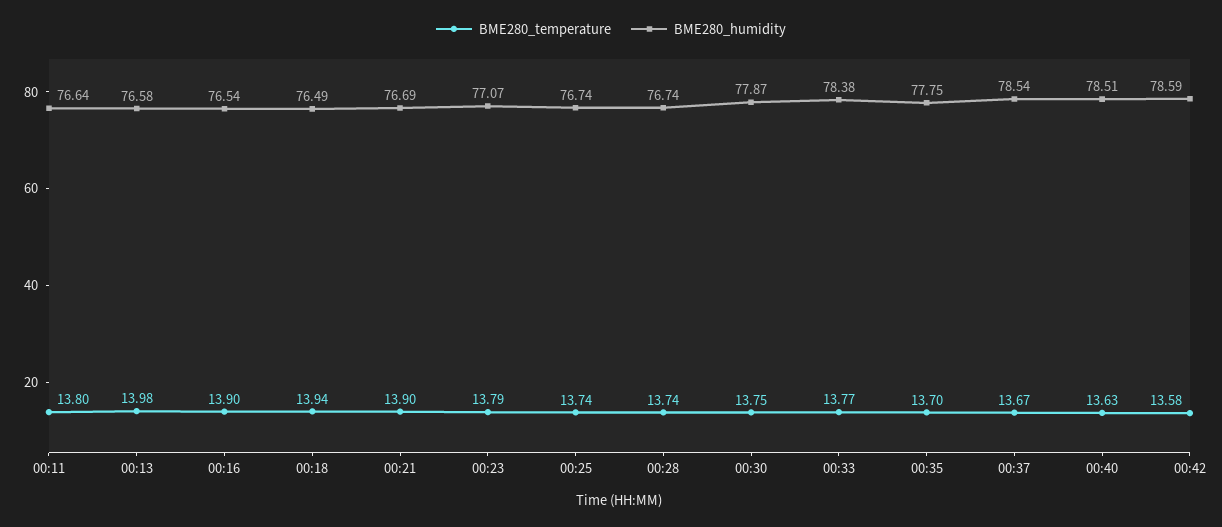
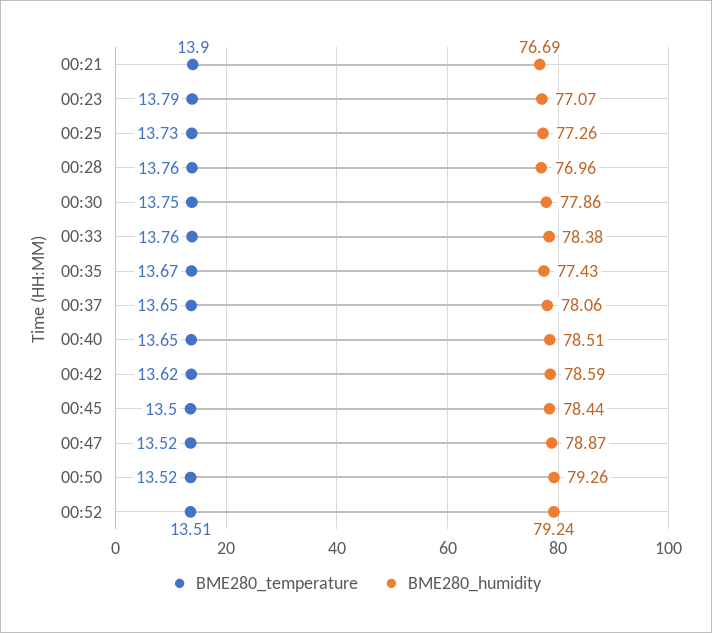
BME280_temperature, 00:11: 13.8 -> none
BME280_humidity, 00:11: 76.64 -> none
BME280_temperature, 00:13: 13.98 -> none
BME280_humidity, 00:13: 76.58 -> none
BME280_temperature, 00:16: 13.9 -> none
BME280_humidity, 00:16: 76.54 -> none
BME280_temperature, 00:18: 13.94 -> none
BME280_humidity, 00:18: 76.49 -> none
BME280_temperature, 00:25: 13.74 -> 13.73
BME280_humidity, 00:25: 76.74 -> 77.26
BME280_temperature, 00:28: 13.74 -> 13.76
BME280_humidity, 00:28: 76.74 -> 76.96
BME280_humidity, 00:30: 77.87 -> 77.86
BME280_temperature, 00:33: 13.77 -> 13.76
BME280_temperature, 00:35: 13.7 -> 13.67
BME280_humidity, 00:35: 77.75 -> 77.43
BME280_temperature, 00:37: 13.67 -> 13.65
BME280_humidity, 00:37: 78.54 -> 78.06
BME280_temperature, 00:40: 13.63 -> 13.65
BME280_temperature, 00:42: 13.58 -> 13.62
BME280_temperature, 00:45: none -> 13.5
BME280_humidity, 00:45: none -> 78.44
BME280_temperature, 00:47: none -> 13.52
BME280_humidity, 00:47: none -> 78.87
BME280_temperature, 00:50: none -> 13.52
BME280_humidity, 00:50: none -> 79.26
BME280_temperature, 00:52: none -> 13.51
BME280_humidity, 00:52: none -> 79.24

